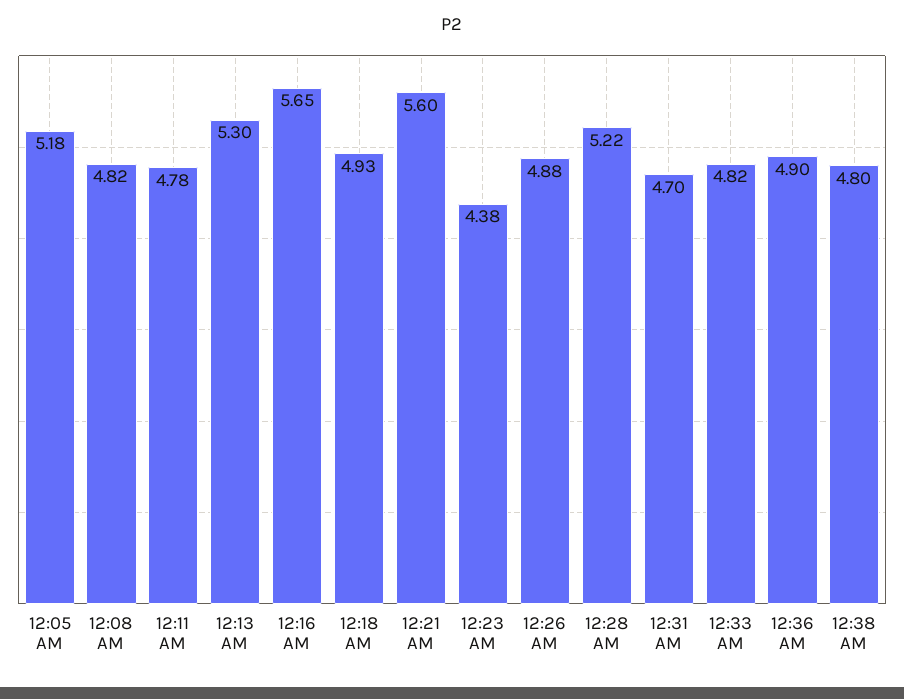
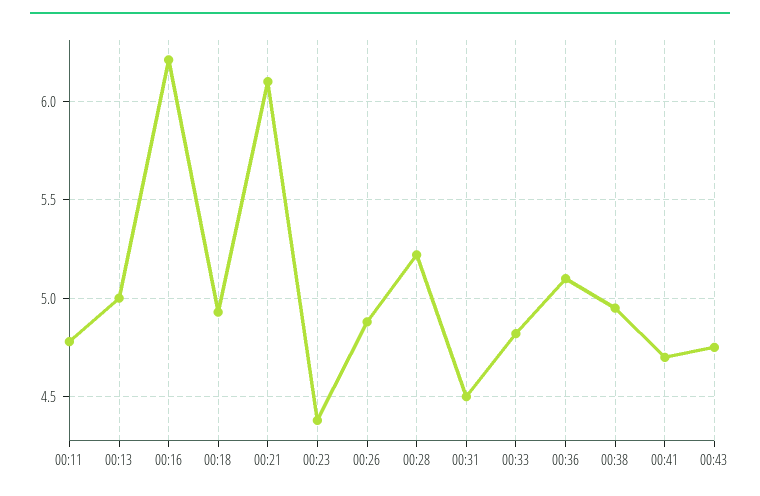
12:05 AM: 5.18 -> none
12:08 AM: 4.82 -> none
12:13 AM: 5.3 -> 5
12:16 AM: 5.65 -> 6.2
12:21 AM: 5.6 -> 6.1
12:31 AM: 4.7 -> 4.5
12:36 AM: 4.9 -> 5.1
12:38 AM: 4.8 -> 4.95
00:41: none -> 4.7
00:43: none -> 4.75

